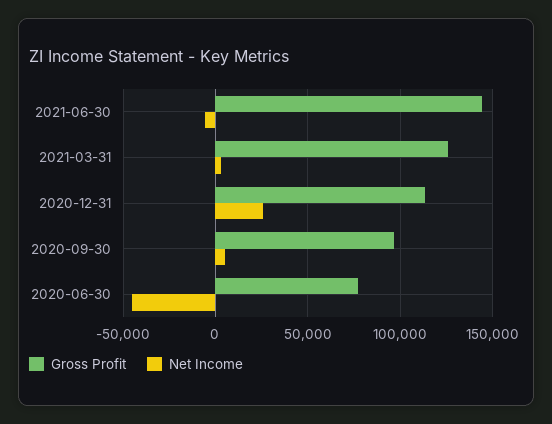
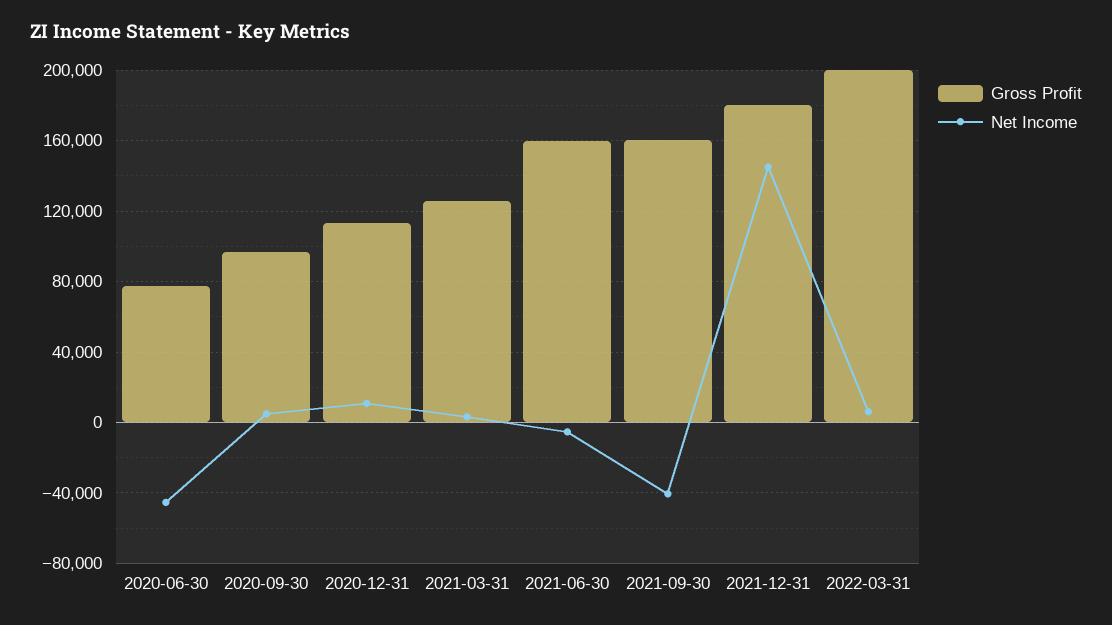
Gross Profit, 2021-06-30: 145000 -> 160000
Net Income, 2020-12-31: 25000 -> 10000
Gross Profit, 2021-09-30: none -> 160000
Net Income, 2021-09-30: none -> -40000
Gross Profit, 2021-12-31: none -> 180000
Net Income, 2021-12-31: none -> 145000
Gross Profit, 2022-03-31: none -> 200000
Net Income, 2022-03-31: none -> 5000

